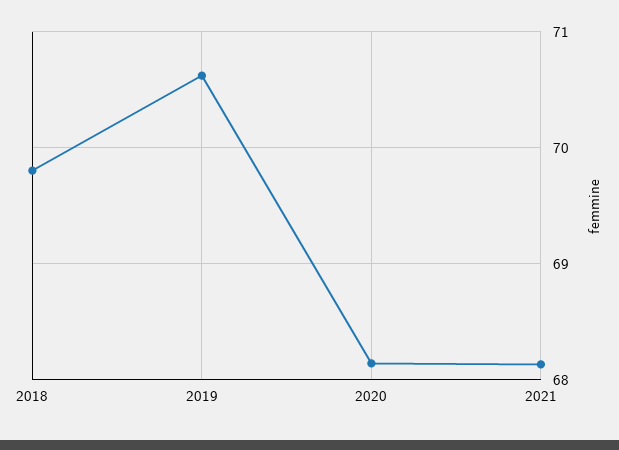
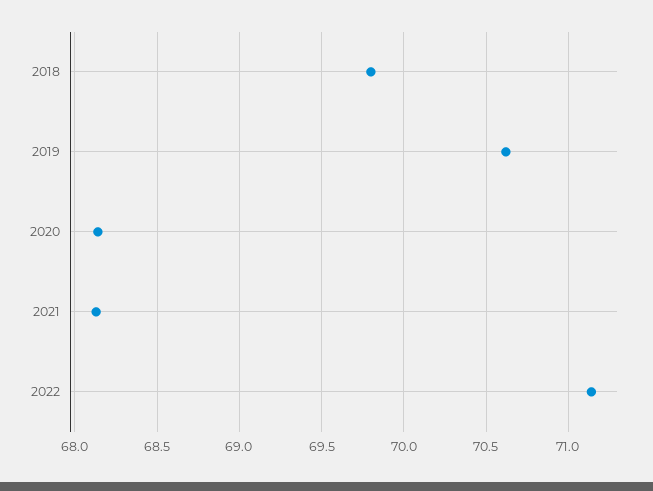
2022: none -> 71.15

